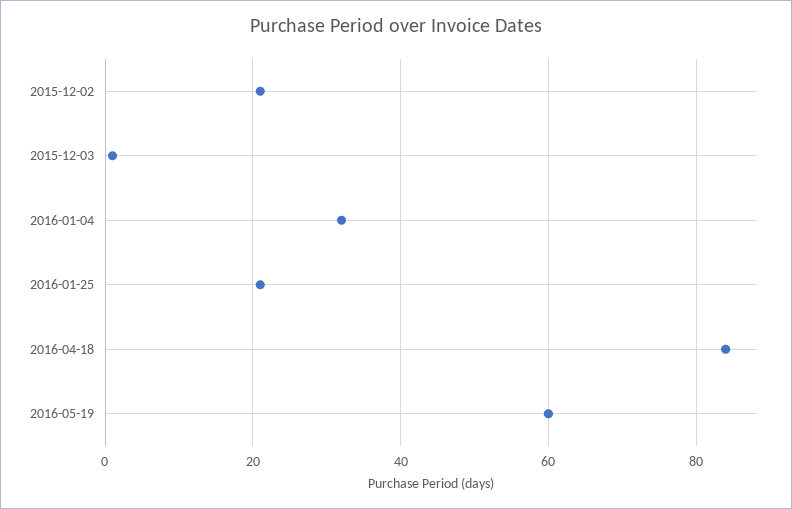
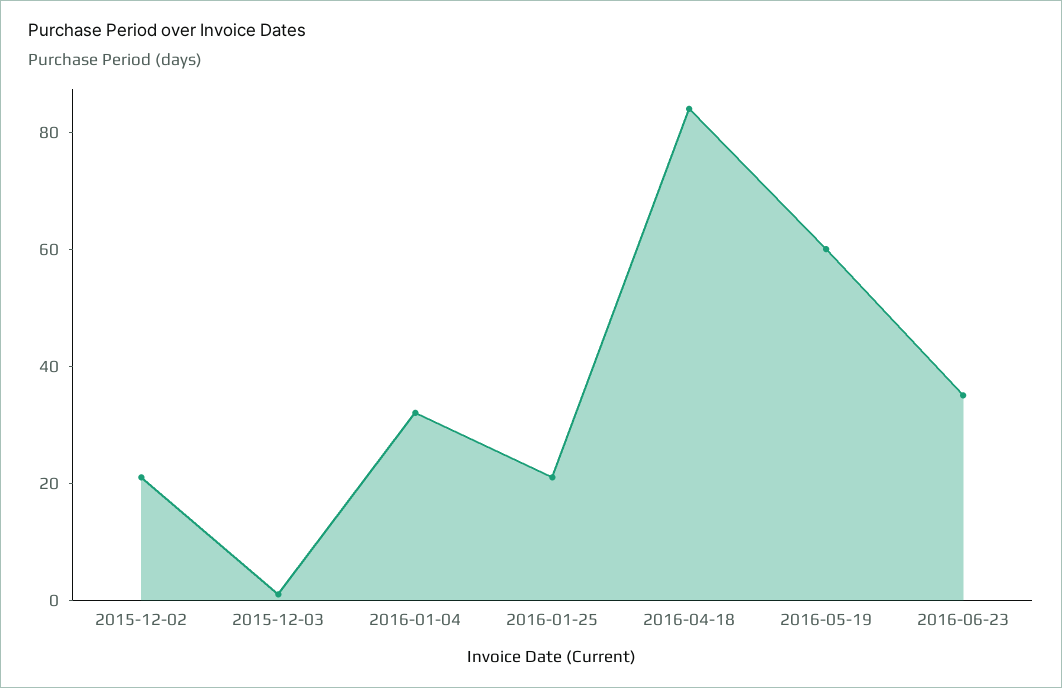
2016-06-23: none -> 35

